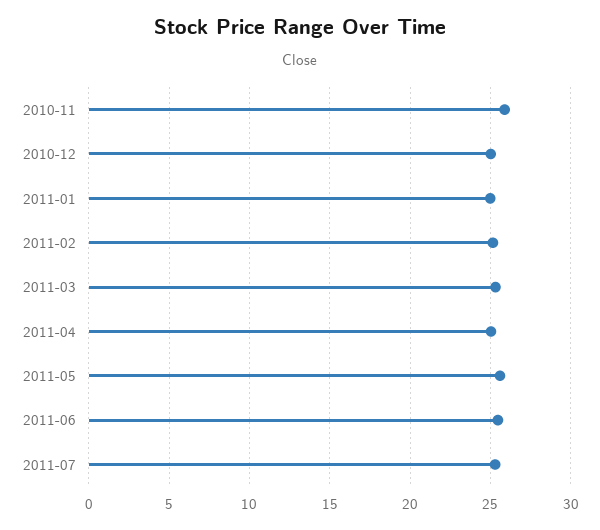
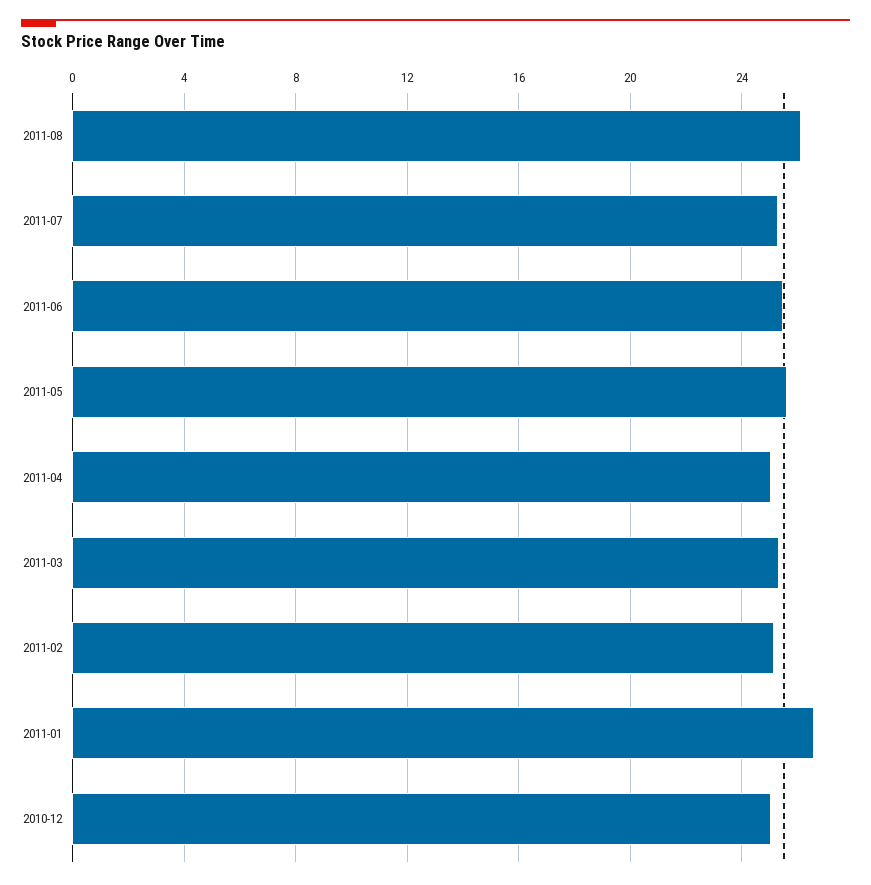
2010-11: 26 -> none
2011-01: 25 -> 26.5
2011-08: none -> 26

